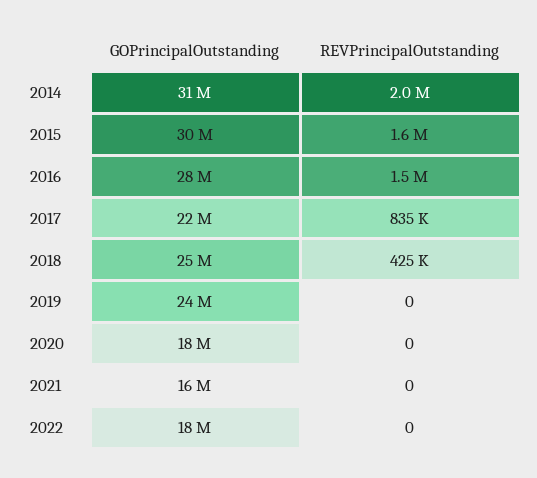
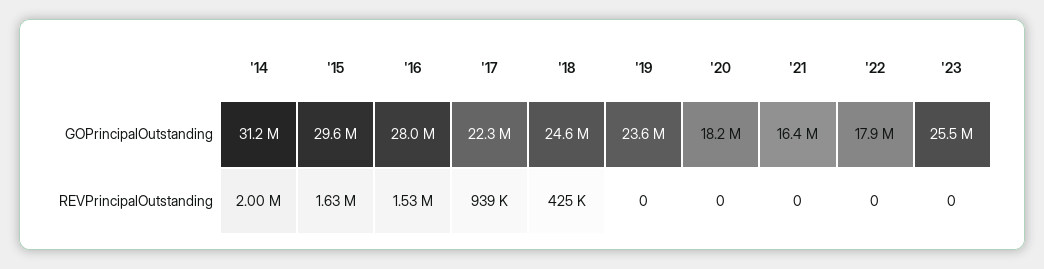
REVPrincipalOutstanding, 2017: 835000 -> 939000
GOPrincipalOutstanding, '23: none -> 25500000
REVPrincipalOutstanding, '23: none -> 0

